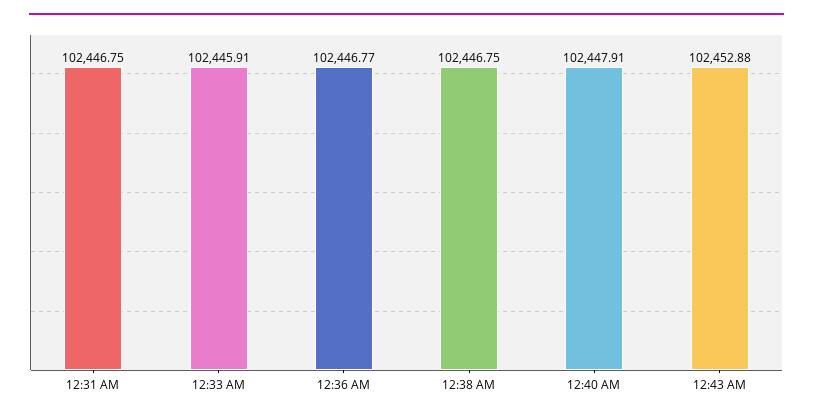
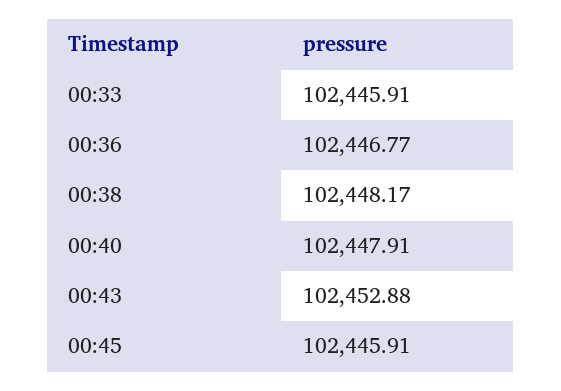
12:31 AM: 102446.75 -> none
12:38 AM: 102446.75 -> 102448.17
00:45: none -> 102445.91

